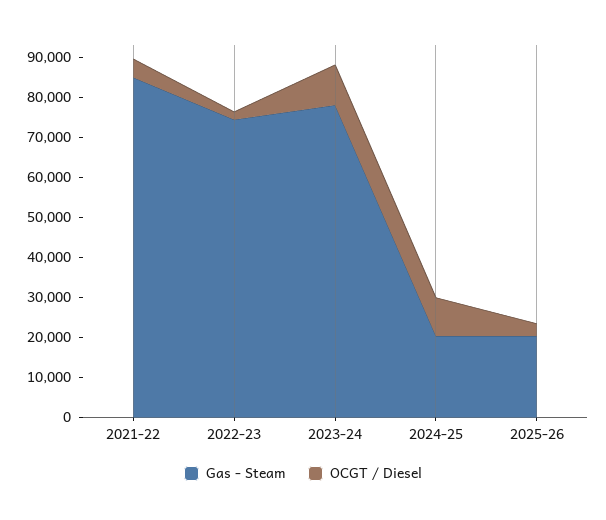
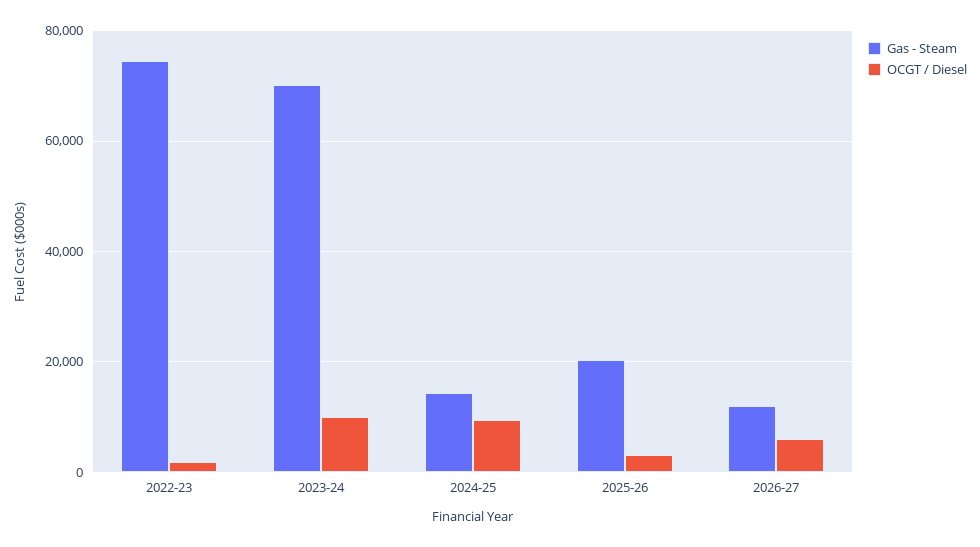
Gas - Steam, 2021-22: 85000 -> none
OCGT / Diesel, 2021-22: 5000 -> none
Gas - Steam, 2023-24: 77500 -> 70000
Gas - Steam, 2024-25: 20000 -> 14000
Gas - Steam, 2026-27: none -> 12000
OCGT / Diesel, 2026-27: none -> 6000

